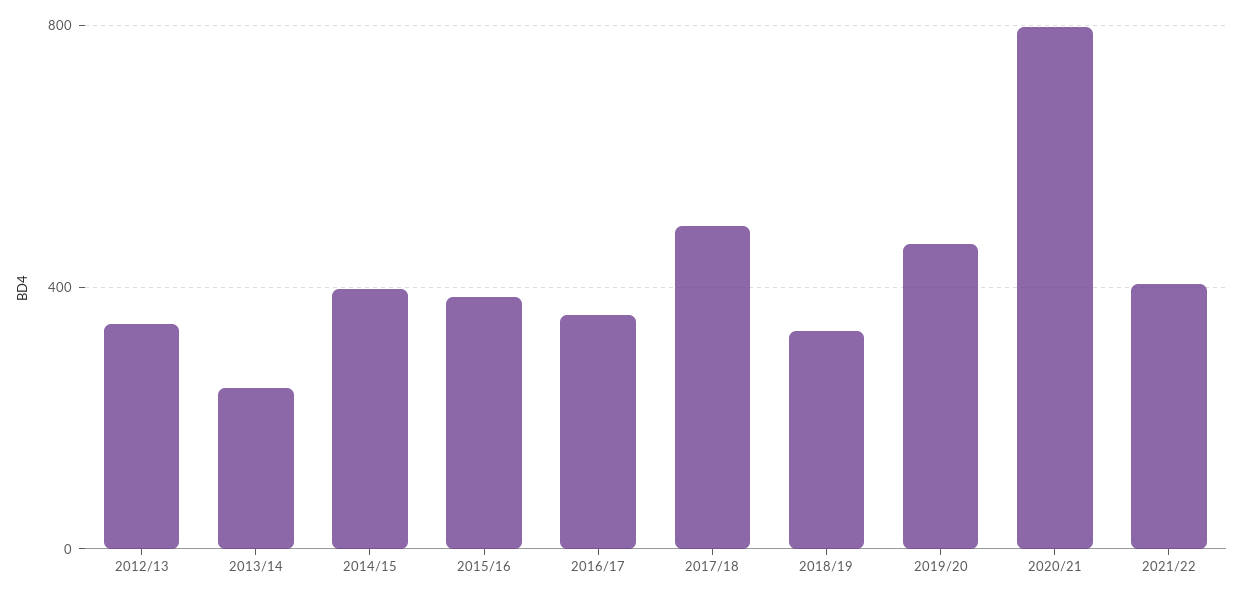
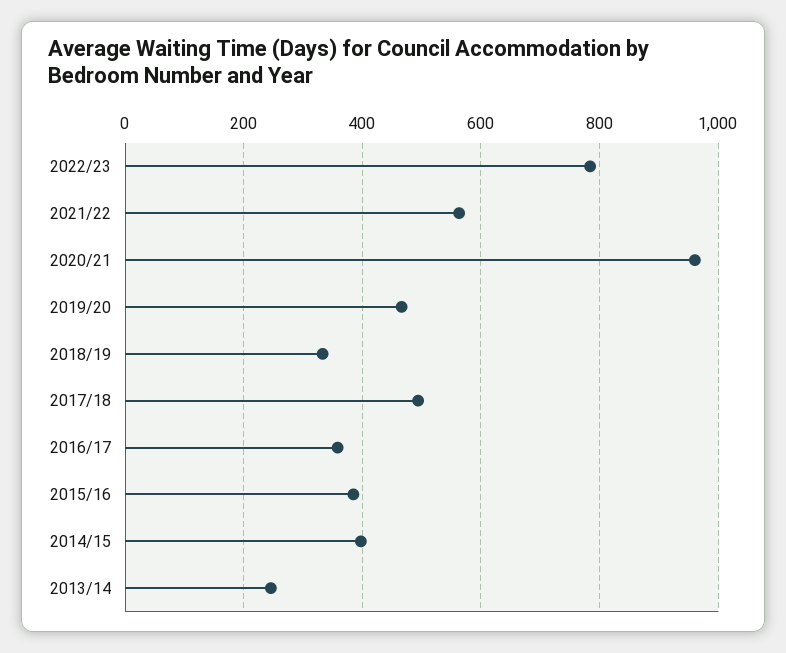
2012/13: 350 -> none
2020/21: 800 -> 960
2021/22: 400 -> 560
2022/23: none -> 780

